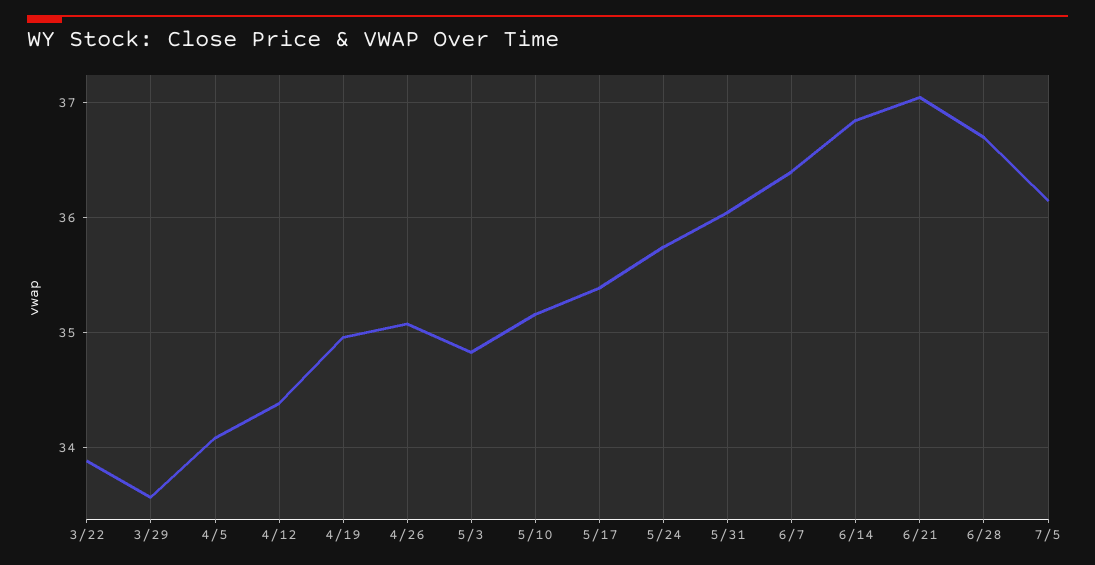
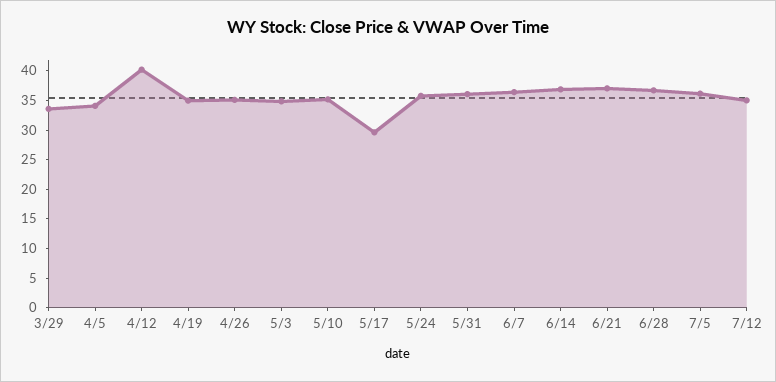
3/22: 33.9 -> none
4/12: 34.4 -> 40
5/17: 35.4 -> 30
7/12: none -> 35

